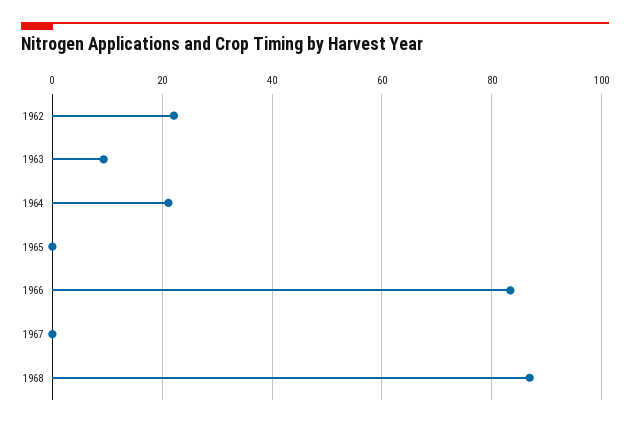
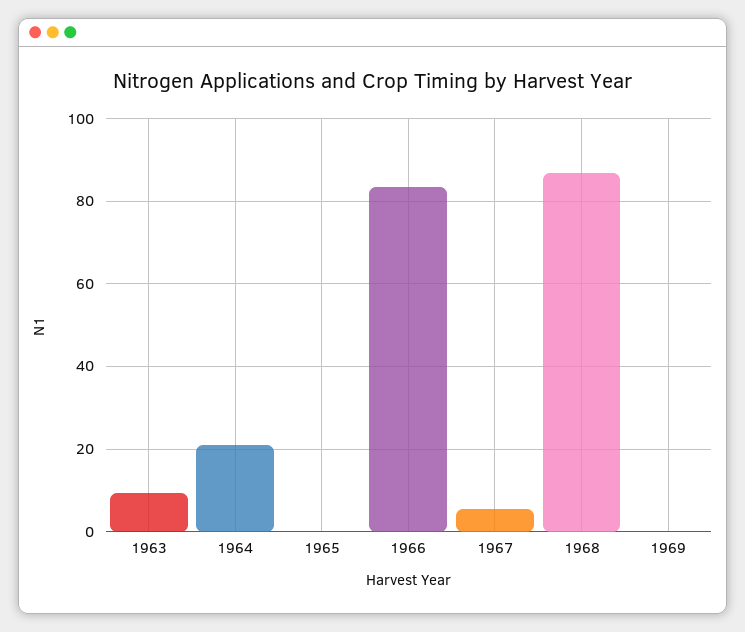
1962: 22 -> none
1967: 0 -> 6
1969: none -> 0

